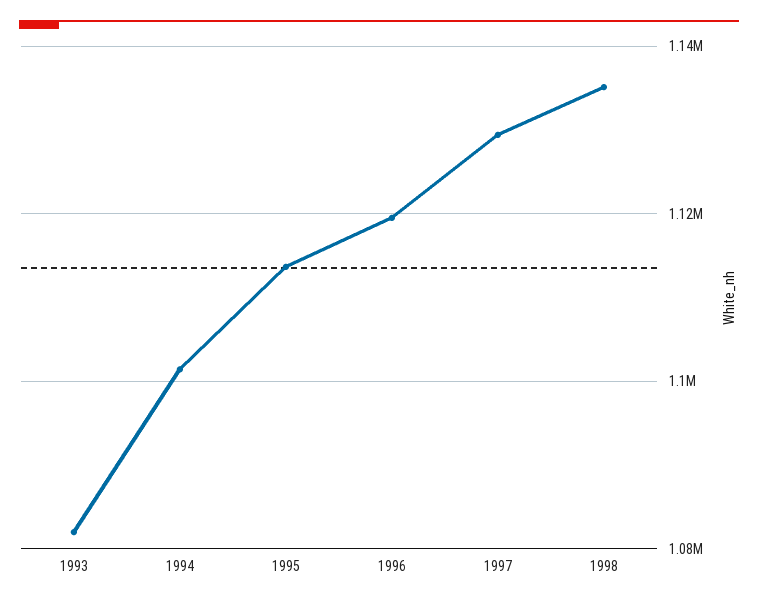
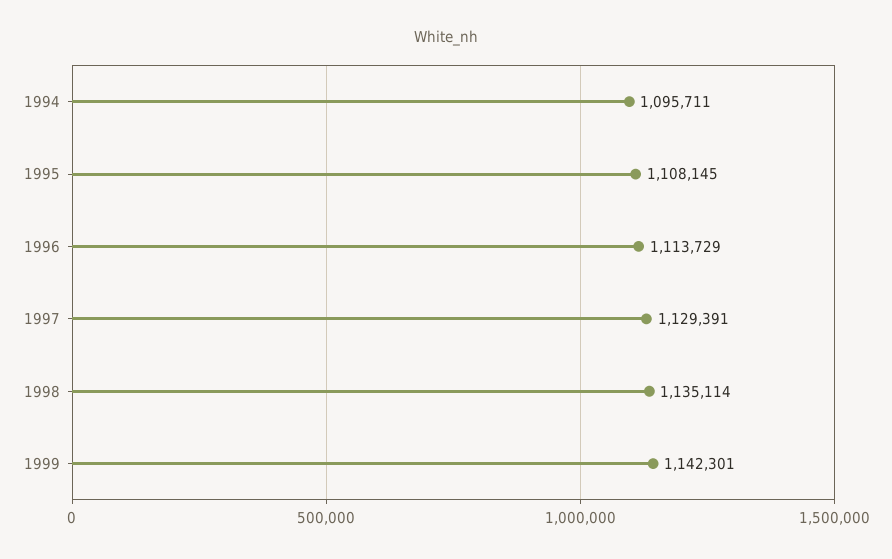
1993: 1082000 -> none
1994: 1102000 -> 1095711
1995: 1114000 -> 1108145
1996: 1120000 -> 1113729
1999: none -> 1142301

